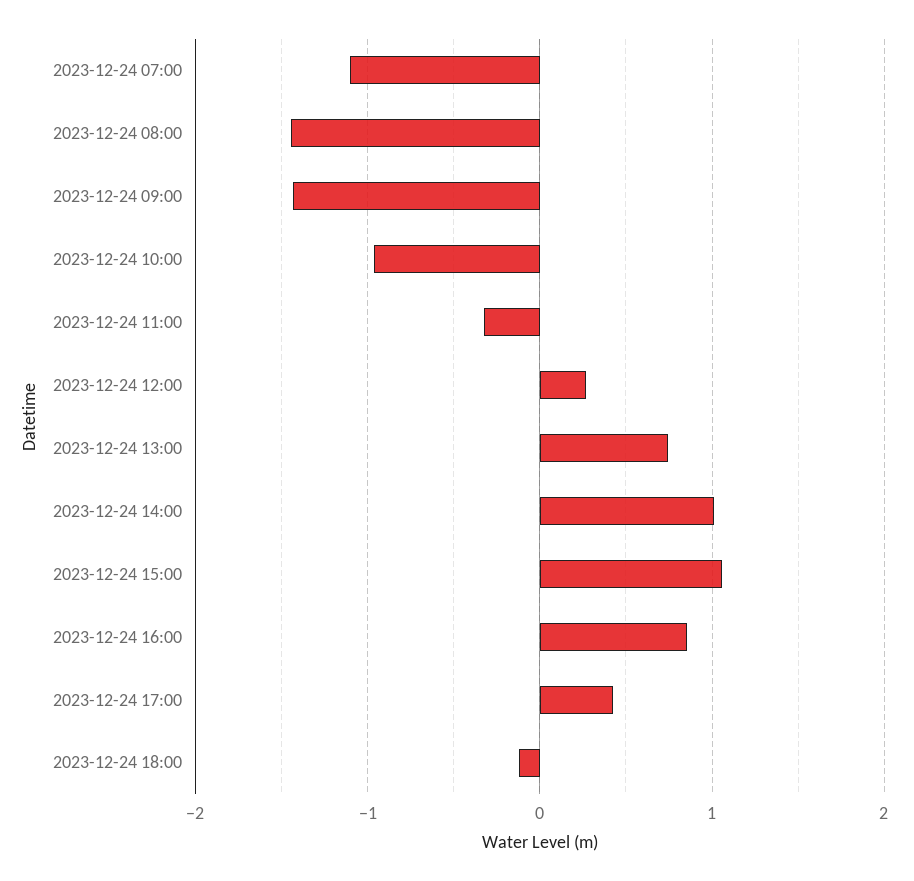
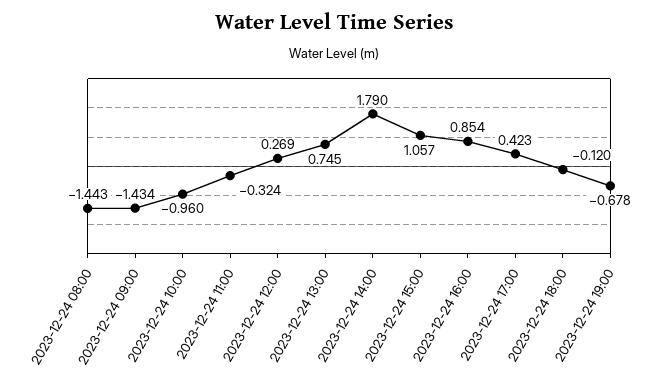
2023-12-24 07:00: -1.1 -> none
2023-12-24 14:00: 1 -> 1.79
2023-12-24 19:00: none -> -0.678

